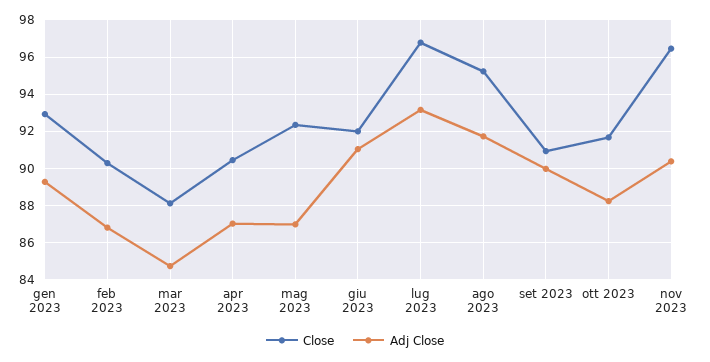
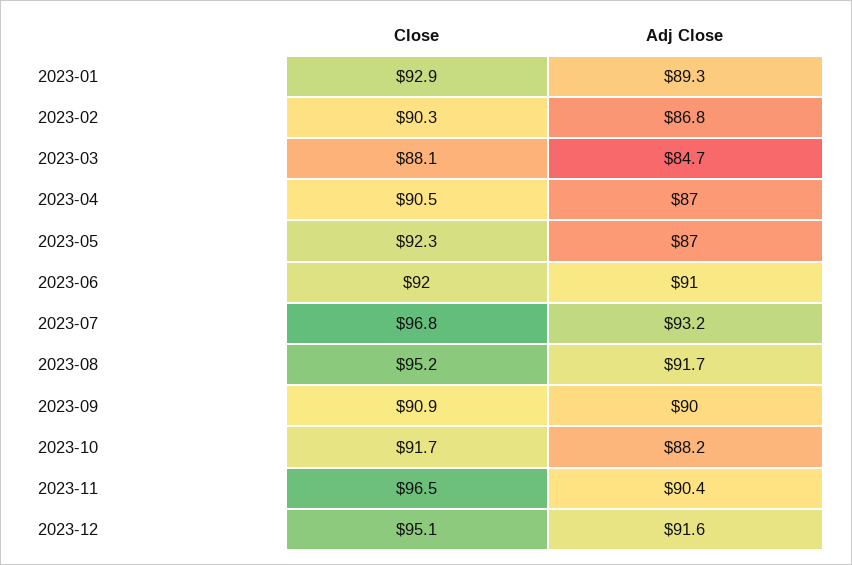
Close, 2023-12: none -> 95.1
Adj Close, 2023-12: none -> 91.6

